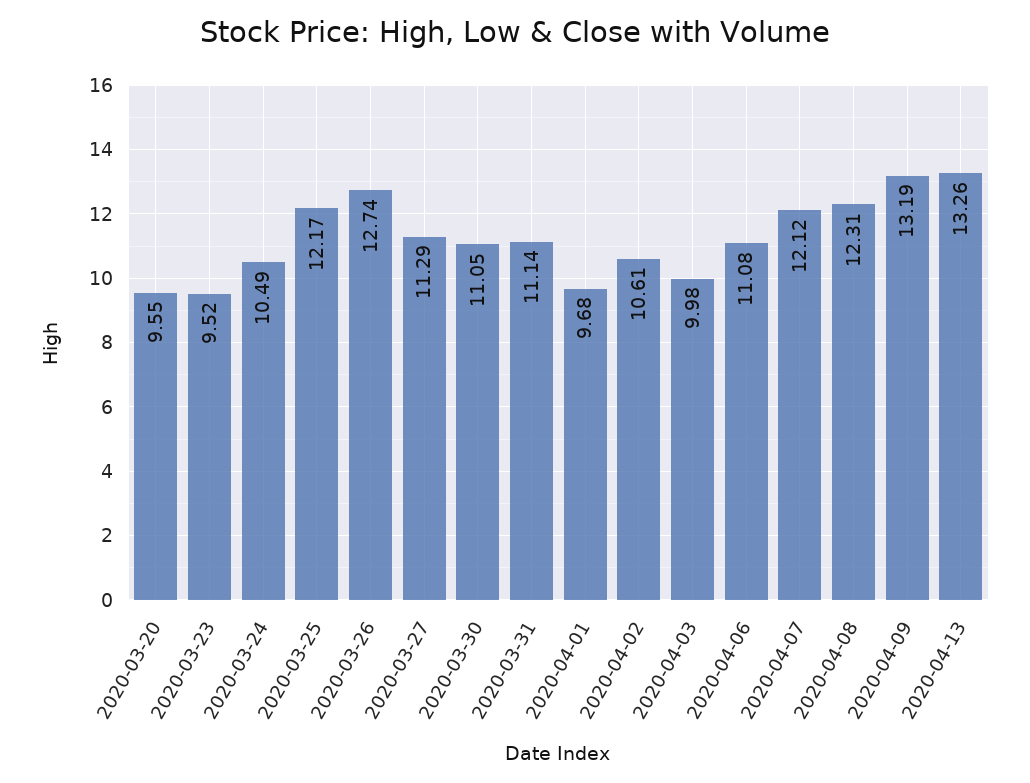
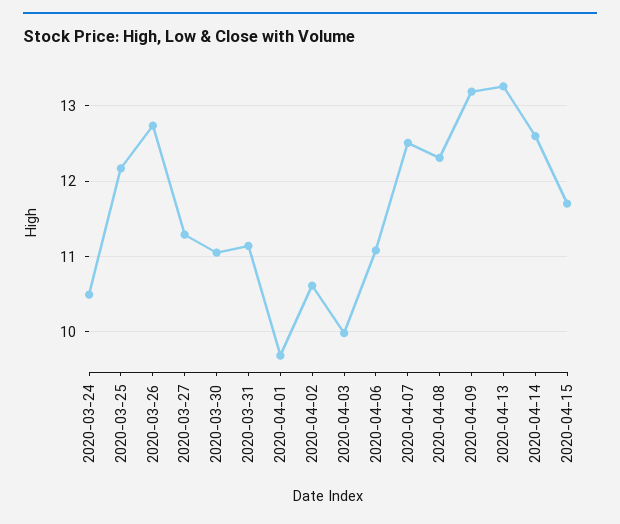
2020-03-20: 9.55 -> none
2020-03-23: 9.52 -> none
2020-04-07: 12.12 -> 12.5
2020-04-14: none -> 12.6
2020-04-15: none -> 11.7

